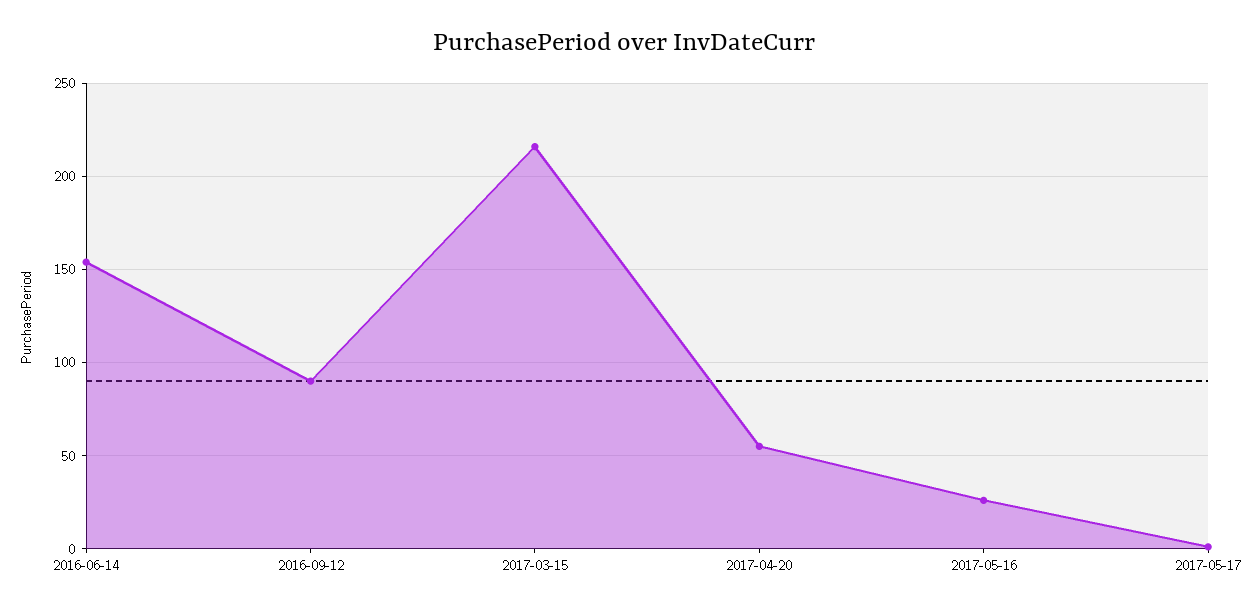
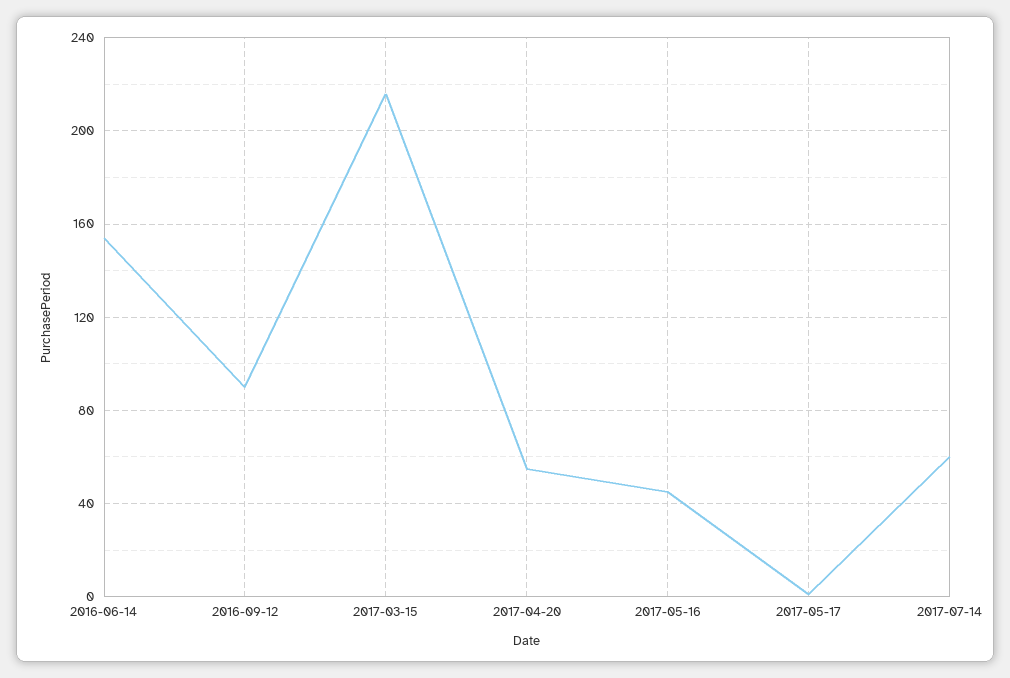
2017-05-16: 25 -> 45
2017-07-14: none -> 60

